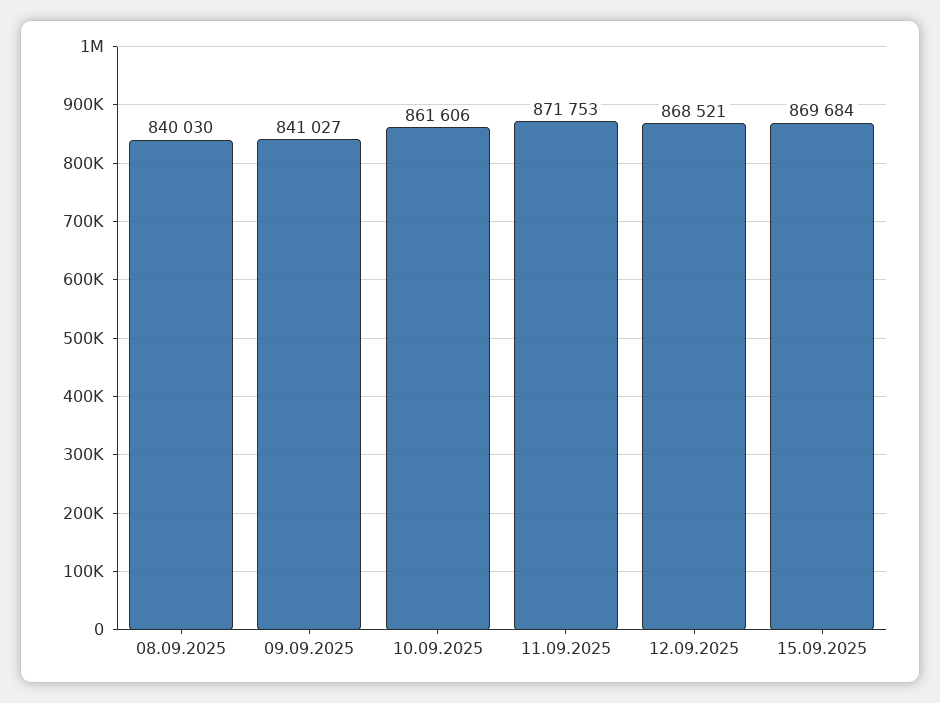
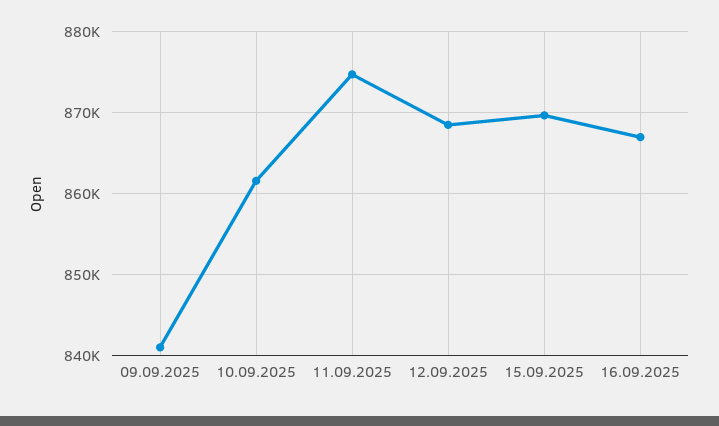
08.09.2025: 840030 -> none
11.09.2025: 871753 -> 875000
16.09.2025: none -> 867000

